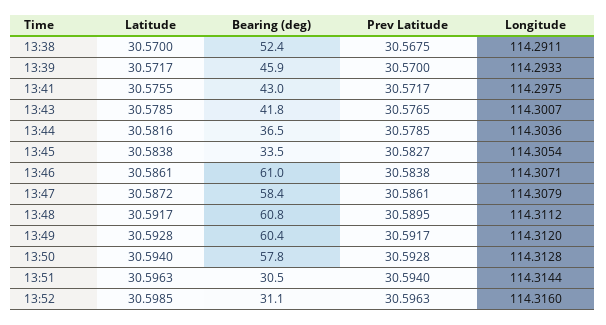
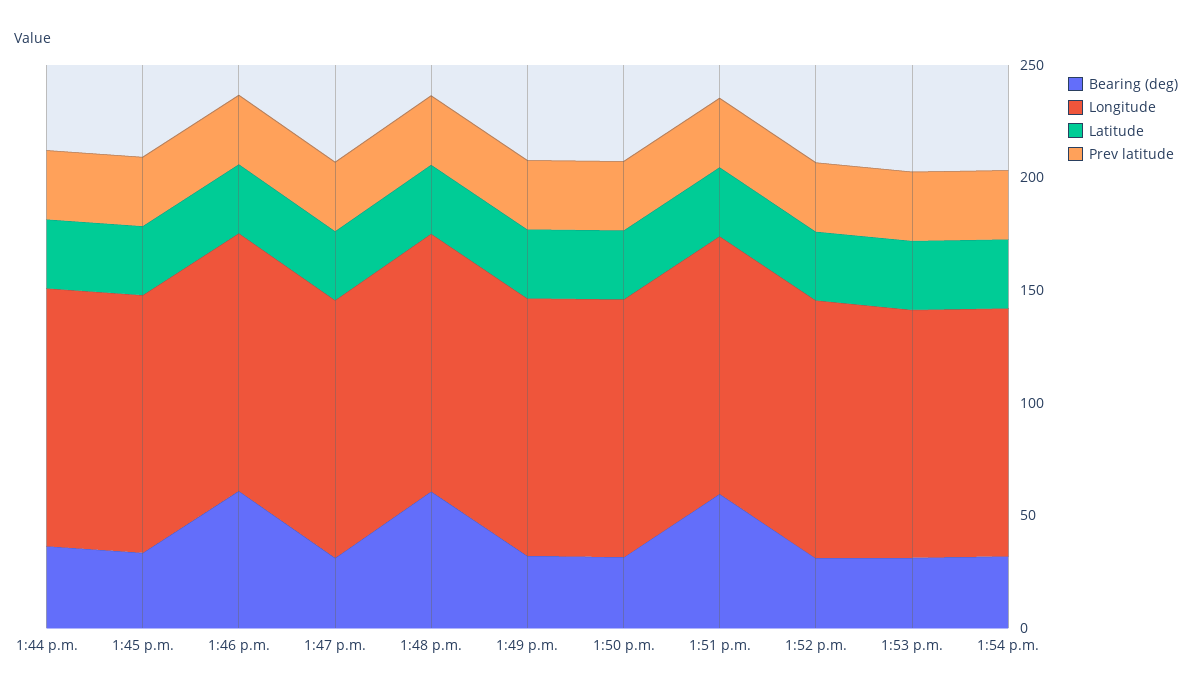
Latitude, 13:38: 30.57 -> none
Bearing (deg), 13:38: 52.4 -> none
Prev Latitude, 13:38: 30.5675 -> none
Longitude, 13:38: 114.2911 -> none
Latitude, 13:39: 30.5717 -> none
Bearing (deg), 13:39: 45.9 -> none
Prev Latitude, 13:39: 30.57 -> none
Longitude, 13:39: 114.2933 -> none
Latitude, 13:41: 30.5755 -> none
Bearing (deg), 13:41: 43 -> none
Prev Latitude, 13:41: 30.5717 -> none
Longitude, 13:41: 114.2975 -> none
Latitude, 13:43: 30.5785 -> none
Bearing (deg), 13:43: 41.8 -> none
Prev Latitude, 13:43: 30.5765 -> none
Longitude, 13:43: 114.3007 -> none
Bearing (deg), 13:47: 58.4 -> 30
Bearing (deg), 13:49: 60.4 -> 30
Bearing (deg), 13:50: 57.8 -> 30
Bearing (deg), 13:51: 30.5 -> 60
Bearing (deg), 1:53 p.m.: none -> 30
Longitude, 1:53 p.m.: none -> 110
Latitude, 1:53 p.m.: none -> 30
Prev Latitude, 1:53 p.m.: none -> 30
Bearing (deg), 1:54 p.m.: none -> 30
Longitude, 1:54 p.m.: none -> 110
Latitude, 1:54 p.m.: none -> 30
Prev Latitude, 1:54 p.m.: none -> 30

